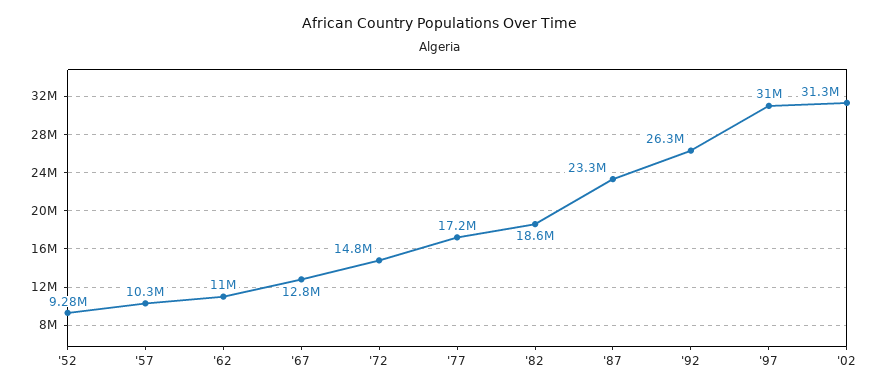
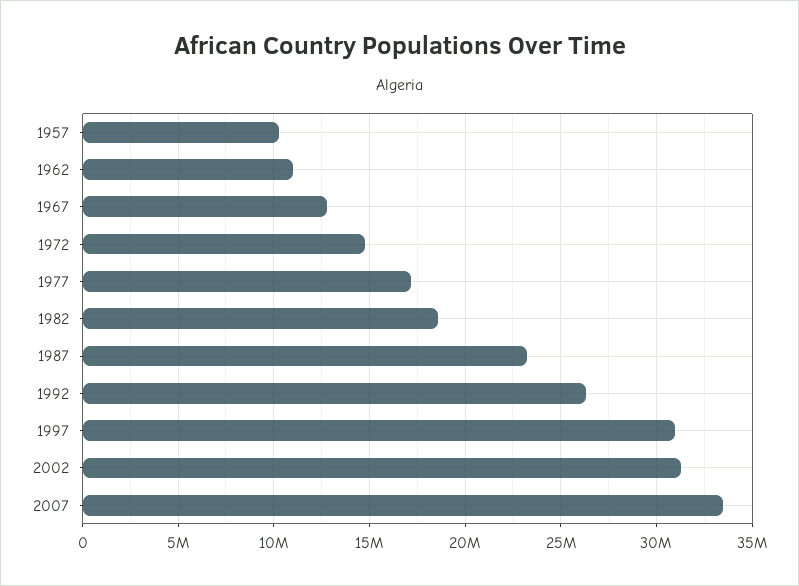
'52: 9280000 -> none
2007: none -> 33500000

